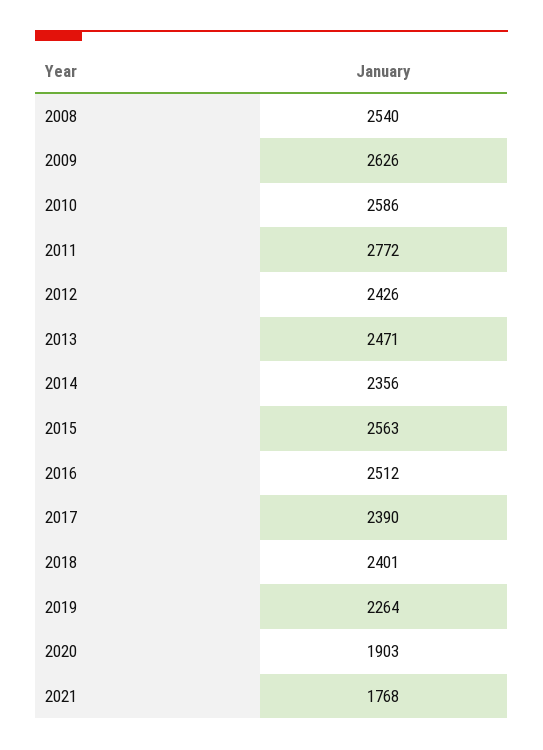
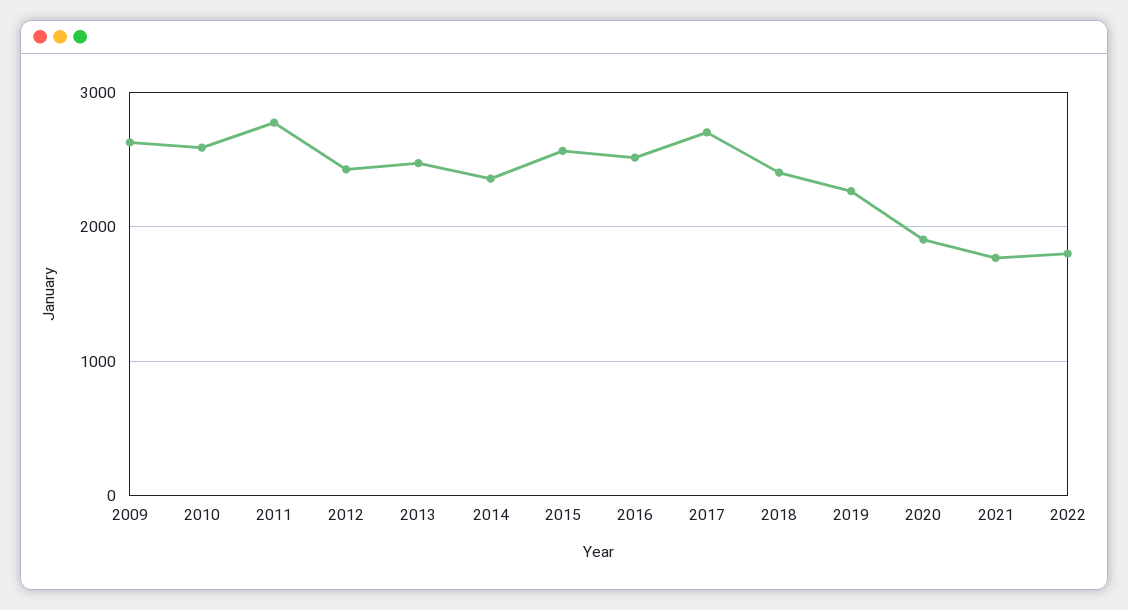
2008: 2540 -> none
2017: 2390 -> 2700
2022: none -> 1800

